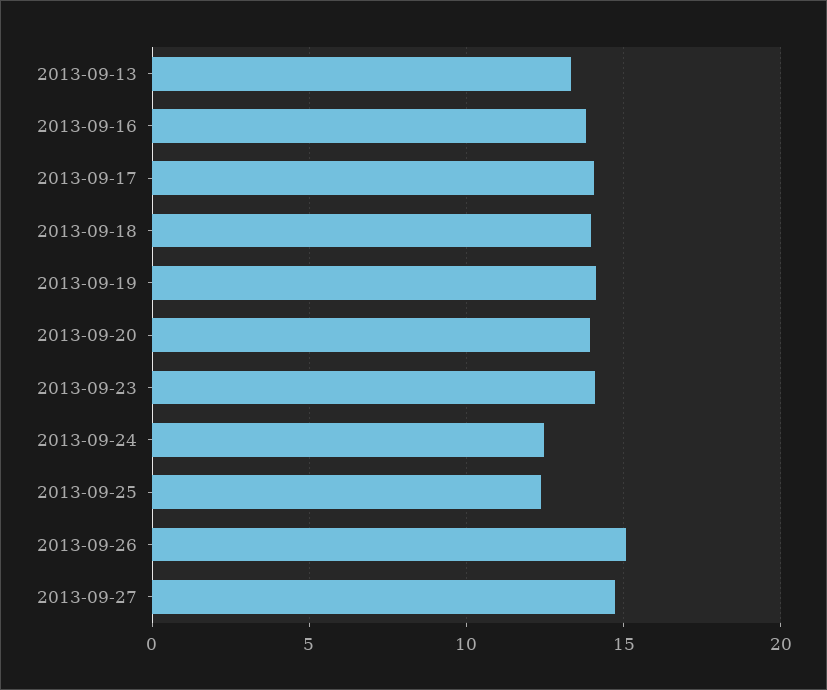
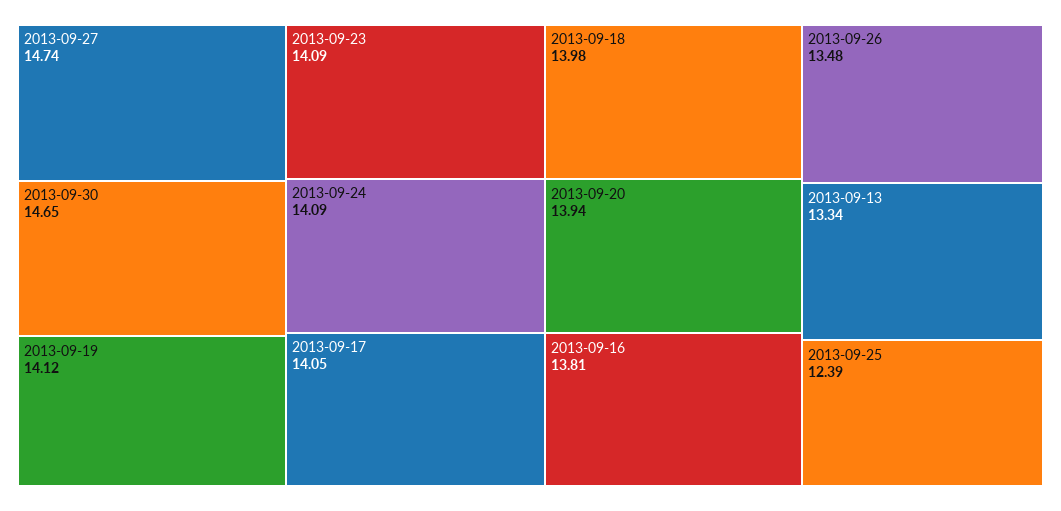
2013-09-24: 12.5 -> 14.09
2013-09-26: 15 -> 13.48
2013-09-30: none -> 14.65

